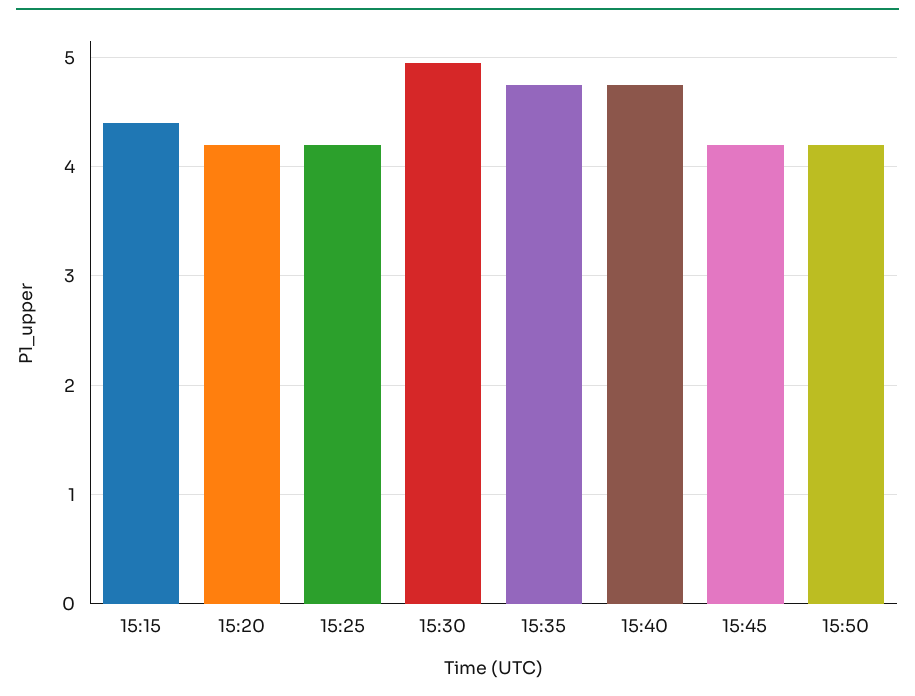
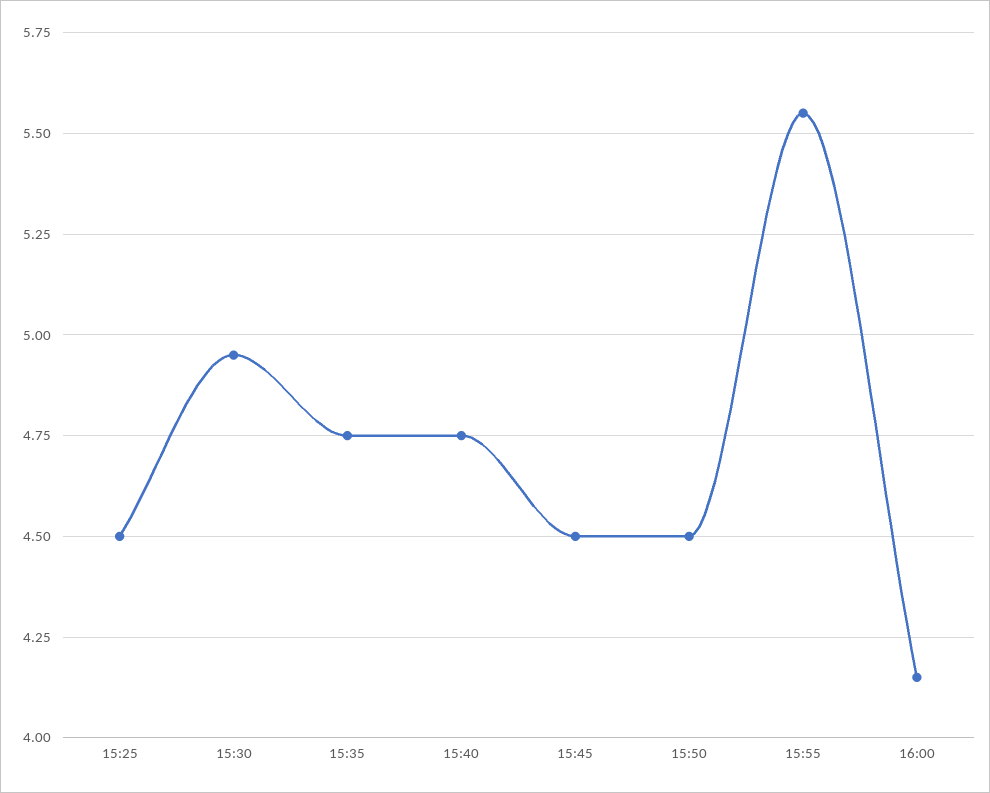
15:15: 4.4 -> none
15:20: 4.2 -> none
15:25: 4.2 -> 4.5
15:45: 4.2 -> 4.5
15:50: 4.2 -> 4.5
15:55: none -> 5.55
16:00: none -> 4.15

